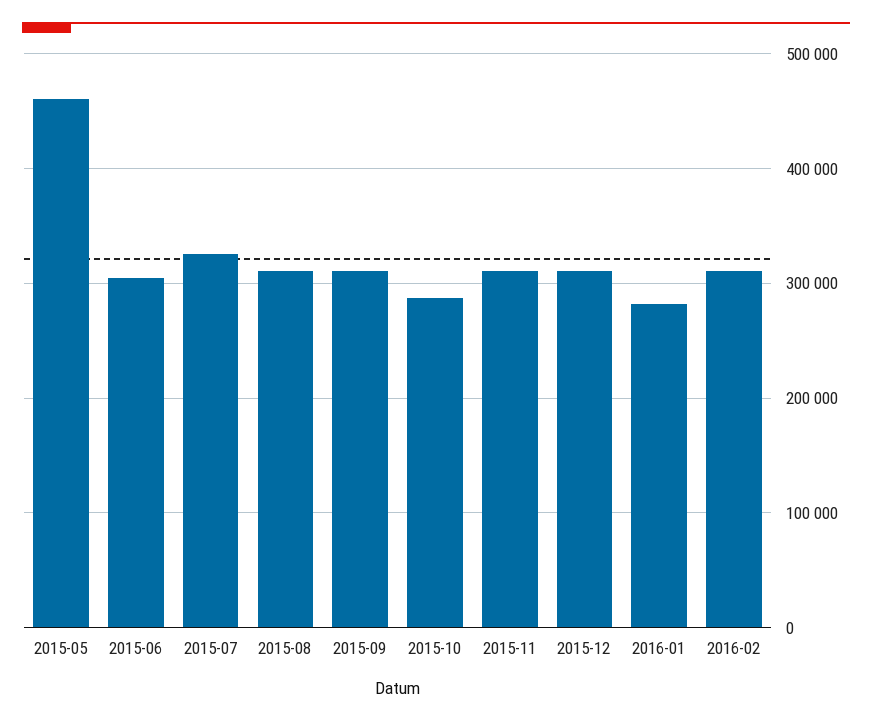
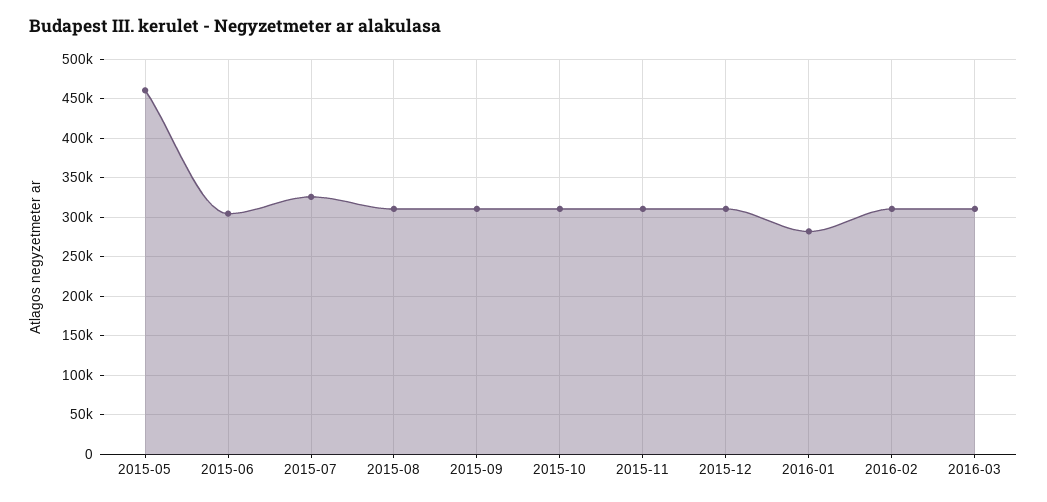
2015-10: 290000 -> 310000
2016-03: none -> 310000

